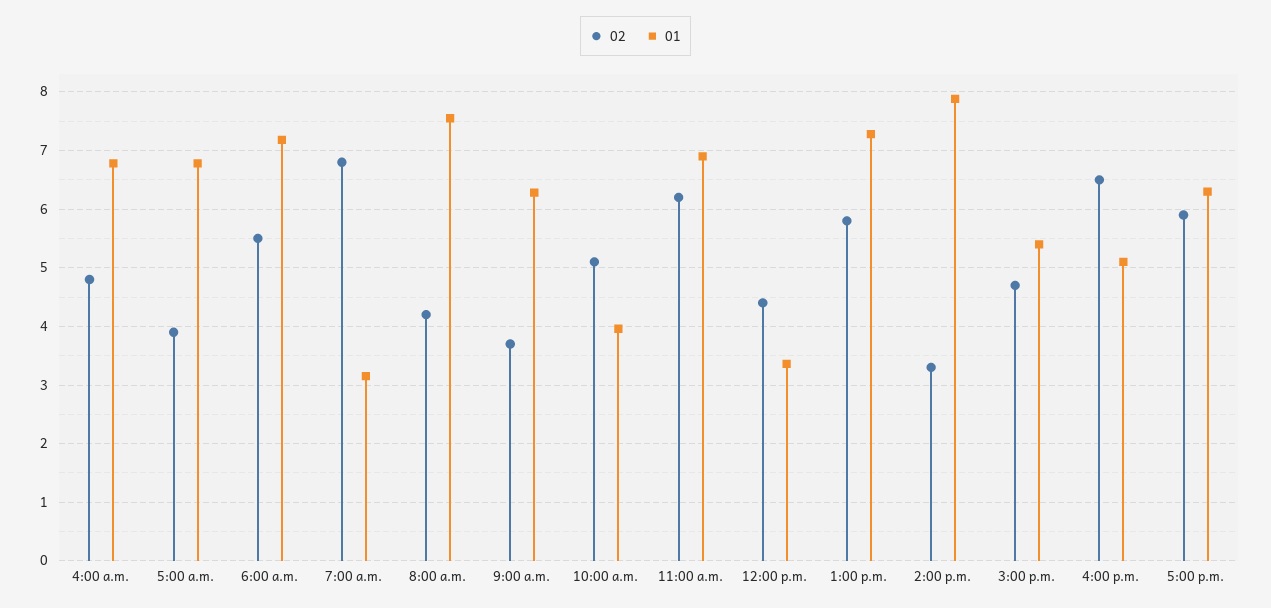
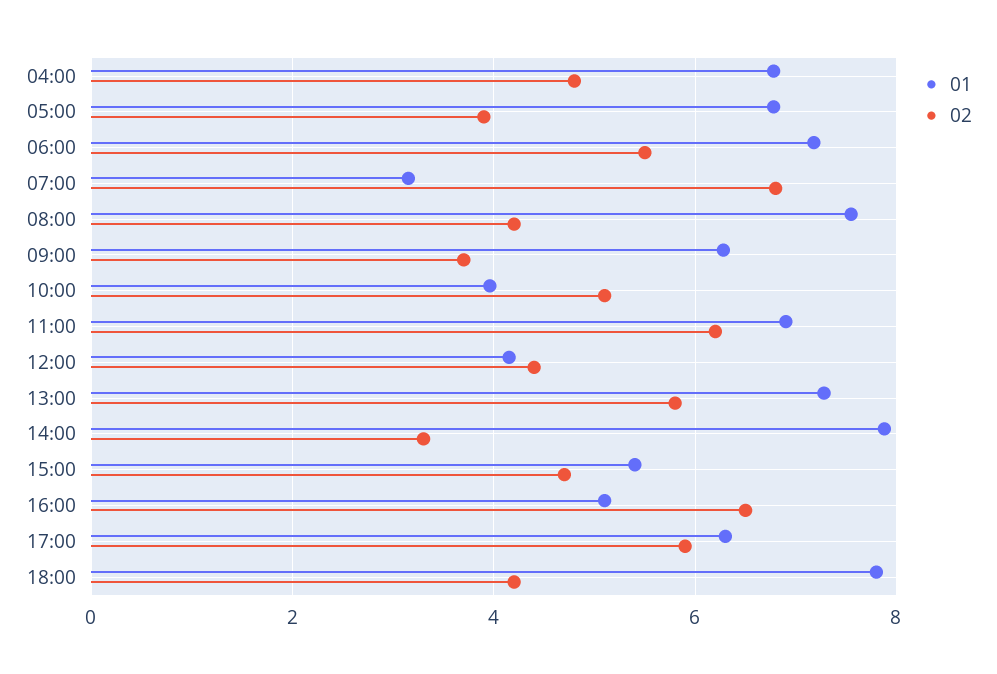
01, 12:00 p.m.: 3.4 -> 4.2
01, 18:00: none -> 7.8
02, 18:00: none -> 4.2

